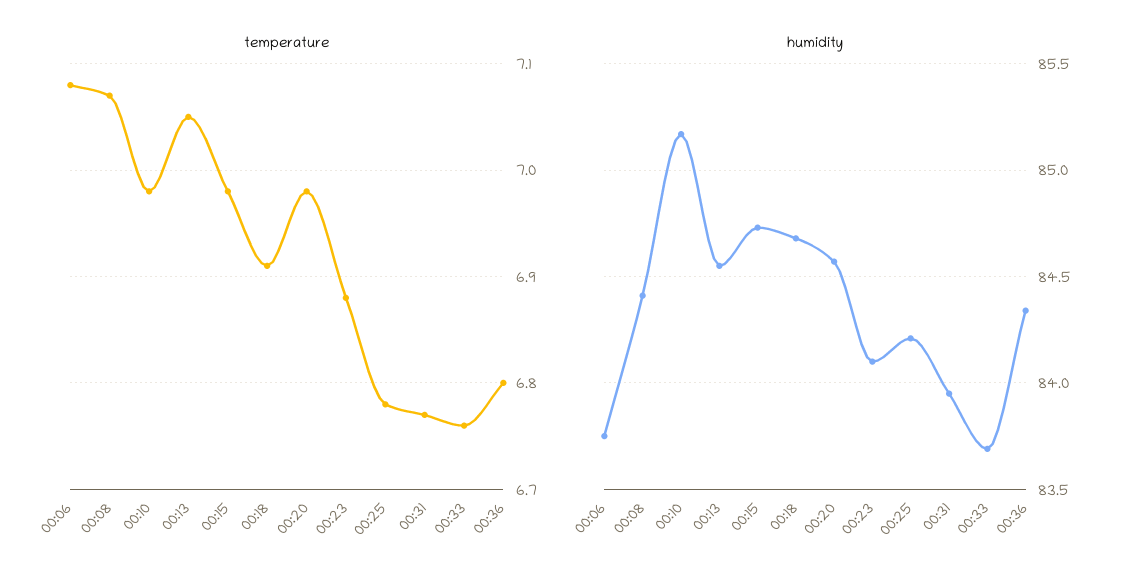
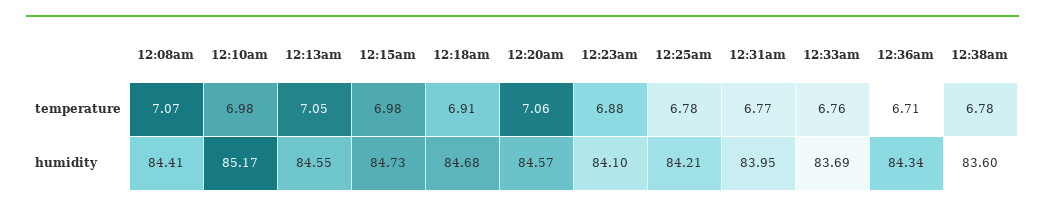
temperature, 00:06: 7.08 -> none
temperature, 00:20: 6.98 -> 7.06
temperature, 00:36: 6.8 -> 6.71
humidity, 00:06: 83.75 -> none
temperature, 12:38am: none -> 6.78
humidity, 12:38am: none -> 83.6

